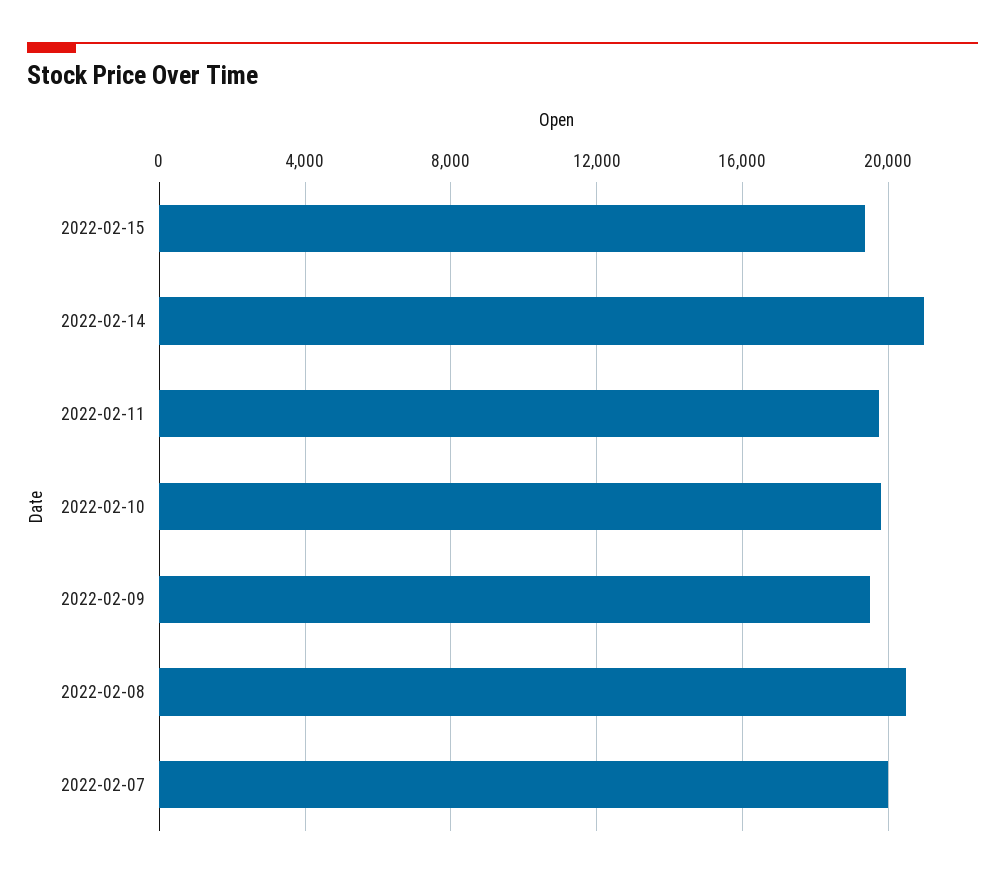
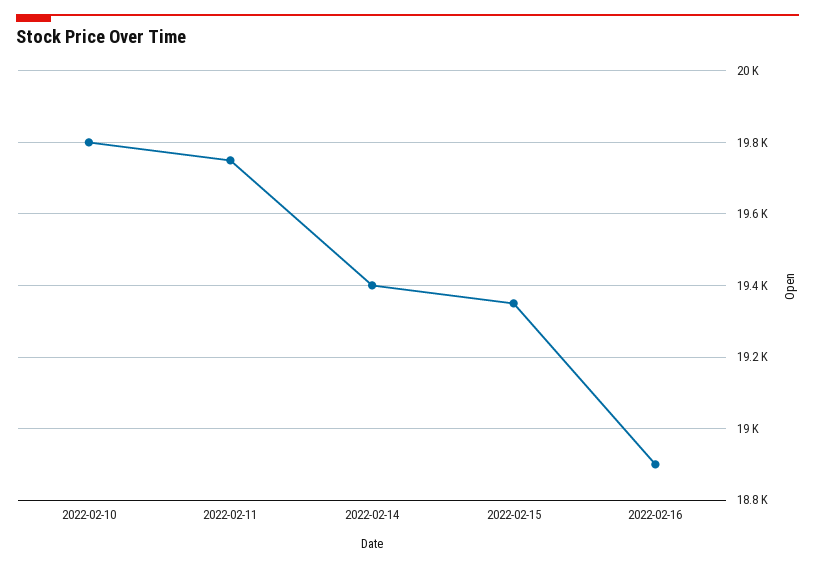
2022-02-14: 21000 -> 19400
2022-02-09: 19500 -> none
2022-02-08: 20500 -> none
2022-02-07: 20000 -> none
2022-02-16: none -> 18900

